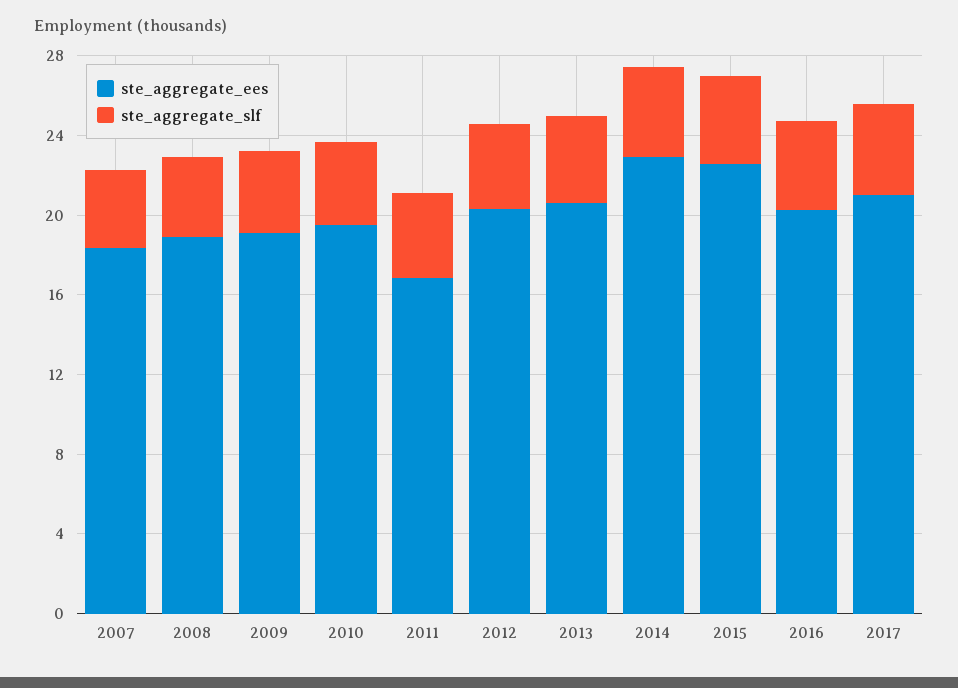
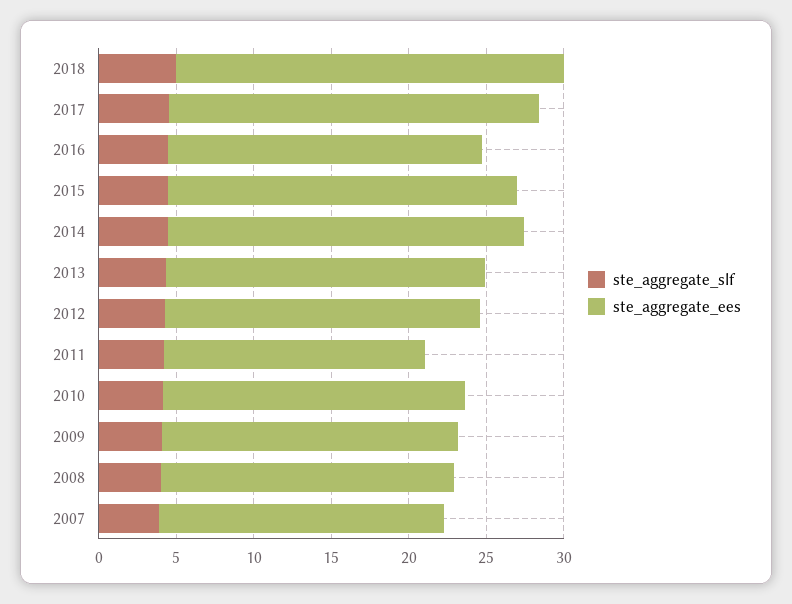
ste_aggregate_ees, 2017: 21 -> 24
ste_aggregate_slf, 2018: none -> 5
ste_aggregate_ees, 2018: none -> 25

